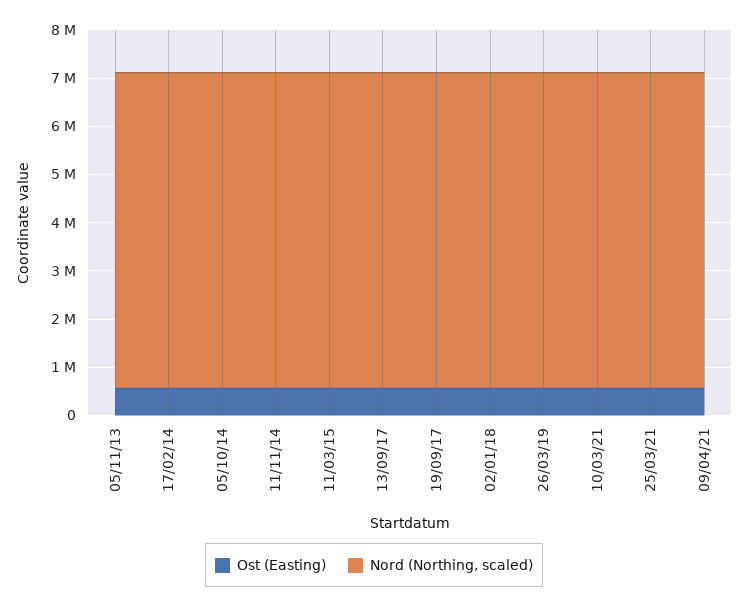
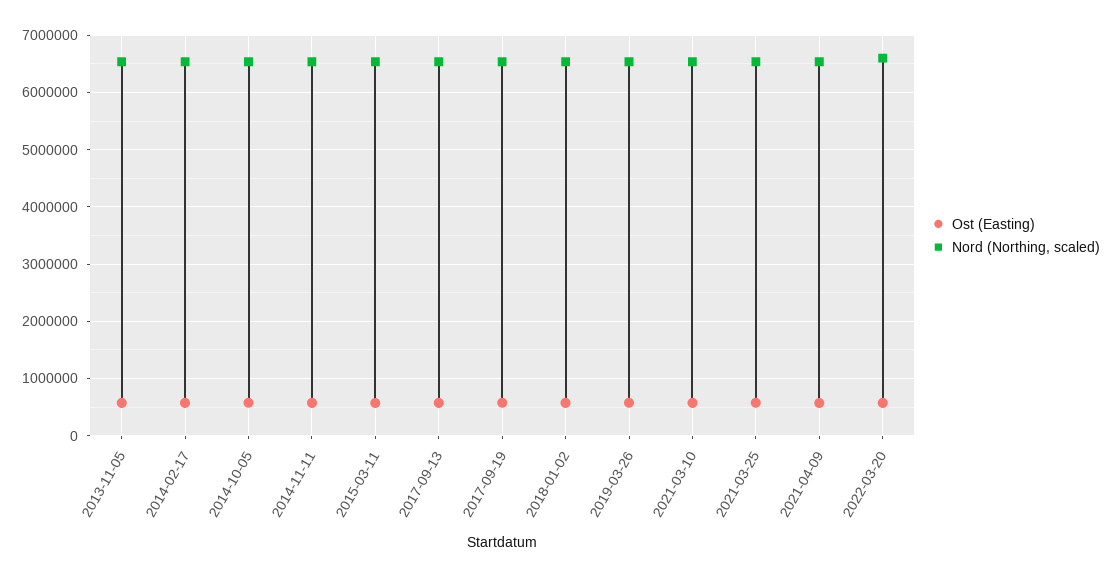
Ost (Easting), 2022-03-20: none -> 600000
Nord (Northing, scaled), 2022-03-20: none -> 6600000

